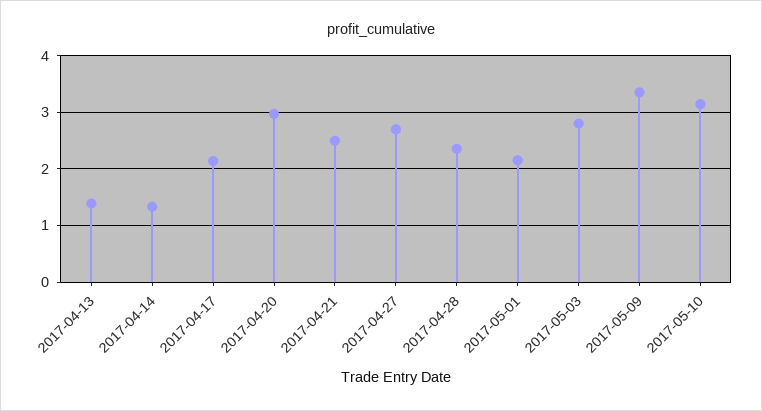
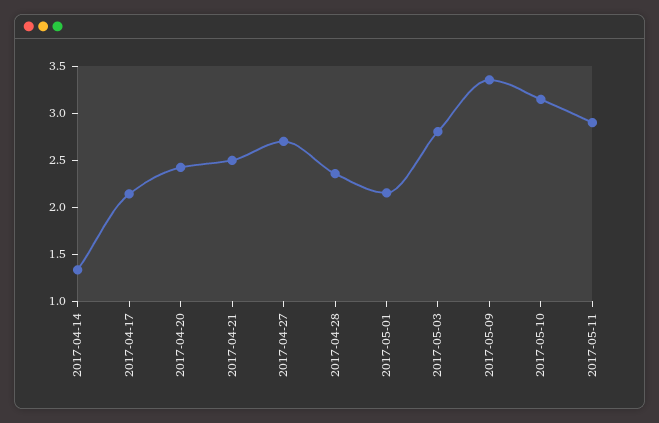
2017-04-13: 1.4 -> none
2017-04-20: 3 -> 2.4
2017-05-11: none -> 2.9

